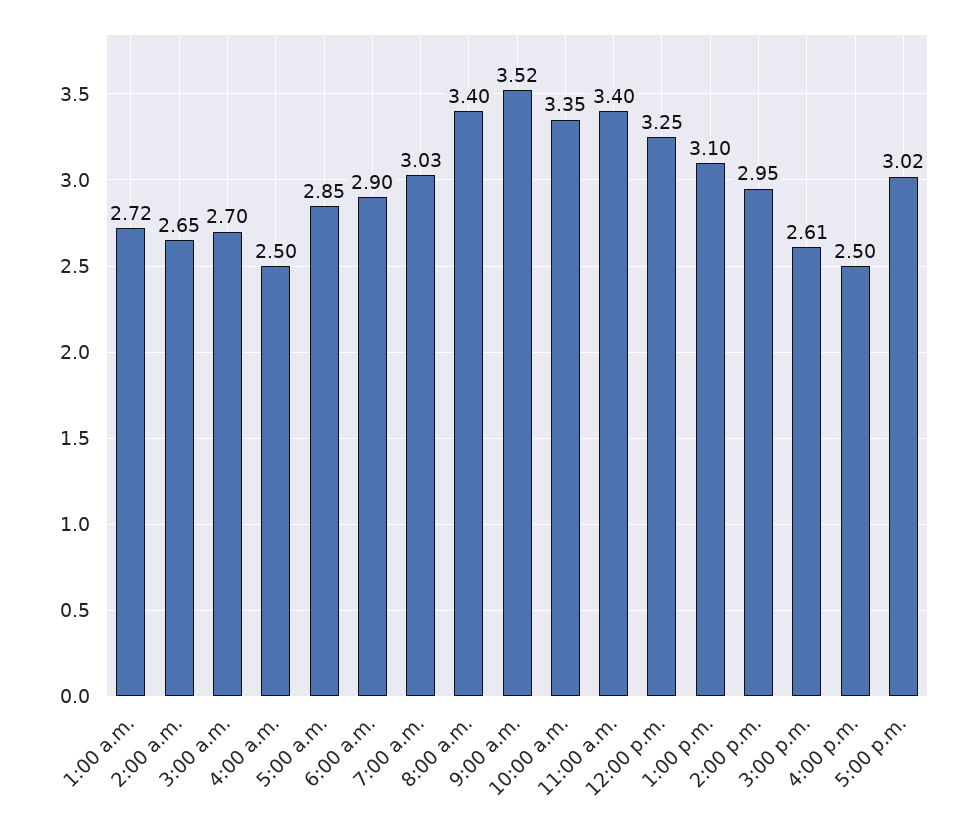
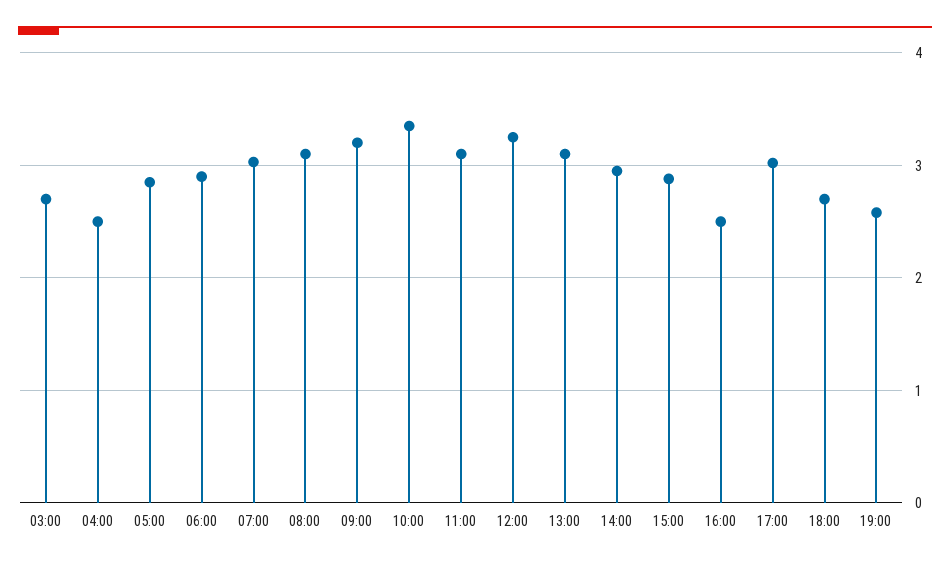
1:00 a.m.: 2.72 -> none
2:00 a.m.: 2.65 -> none
8:00 a.m.: 3.4 -> 3.1
9:00 a.m.: 3.52 -> 3.2
11:00 a.m.: 3.4 -> 3.1
3:00 p.m.: 2.61 -> 2.9
18:00: none -> 2.7
19:00: none -> 2.6

